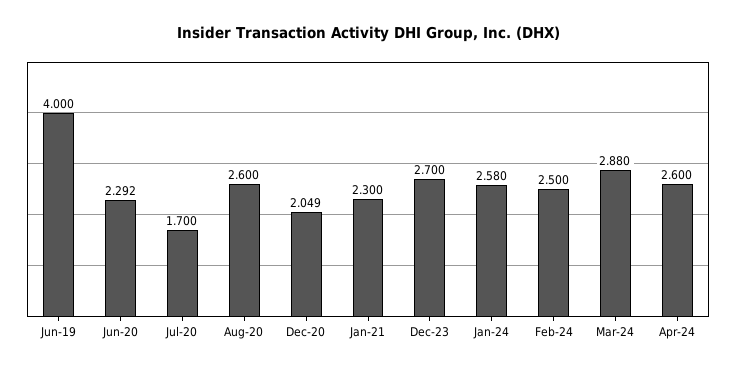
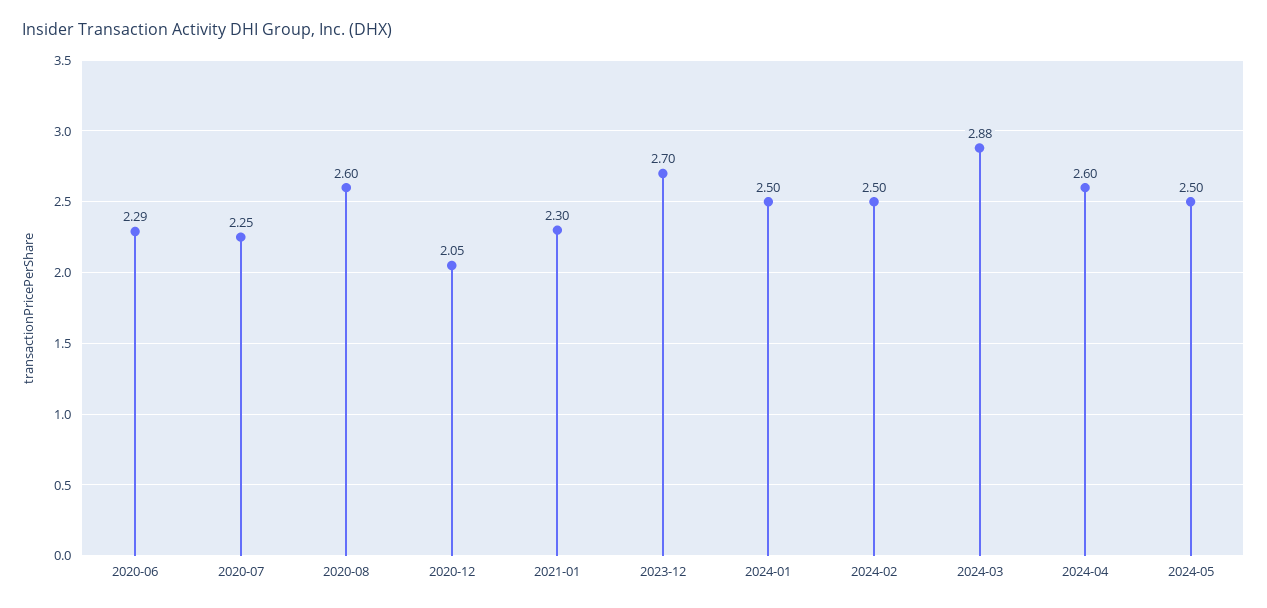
Jun-19: 4 -> none
Jul-20: 1.7 -> 2.25
Jan-24: 2.58 -> 2.5
2024-05: none -> 2.5

